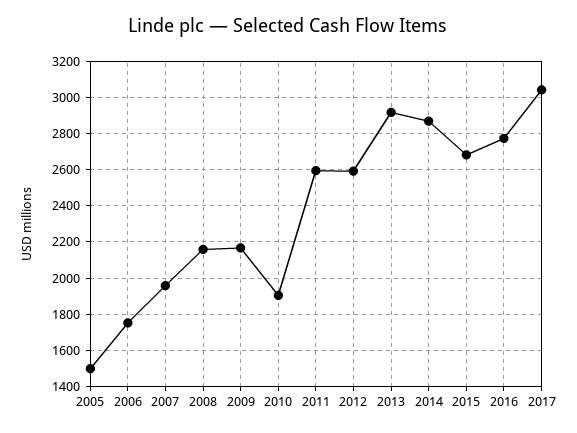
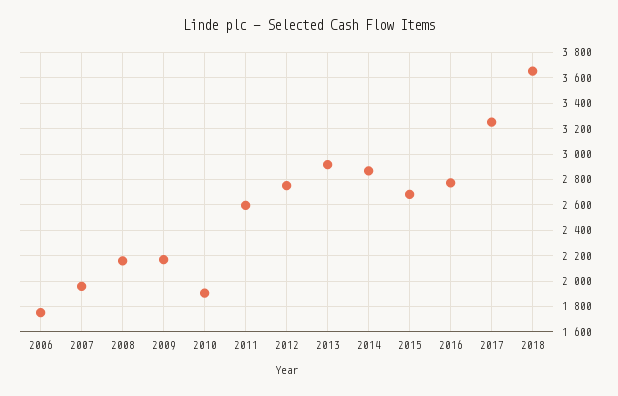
2005: 1500 -> none
2012: 2600 -> 2750
2017: 3050 -> 3250
2018: none -> 3650

